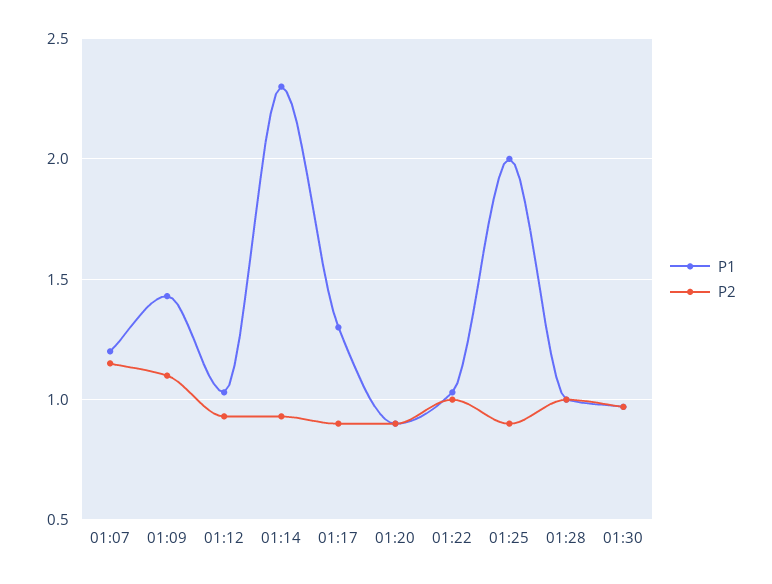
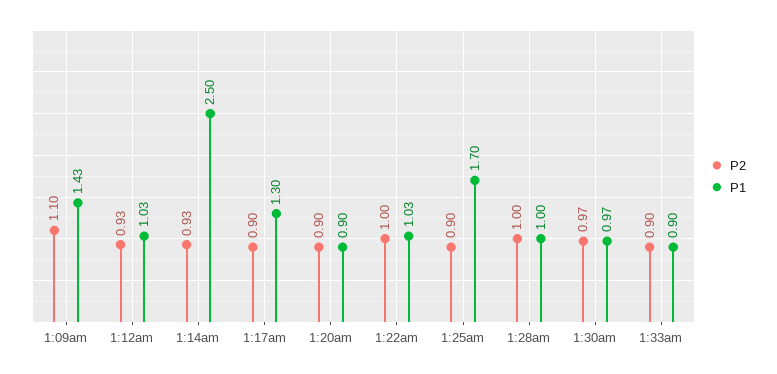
P1, 01:07: 1.2 -> none
P2, 01:07: 1.15 -> none
P1, 01:14: 2.3 -> 2.5
P1, 01:25: 2 -> 1.7
P2, 1:33am: none -> 0.9
P1, 1:33am: none -> 0.9

